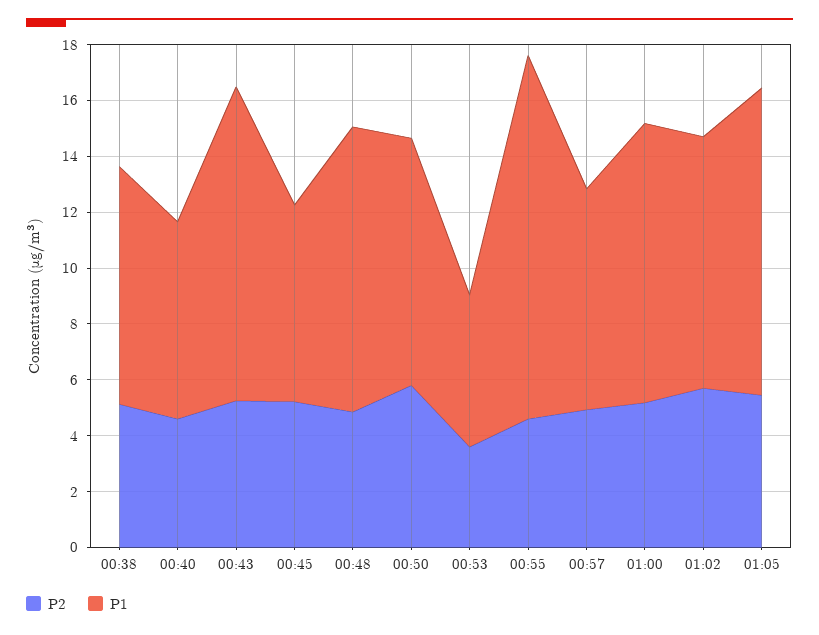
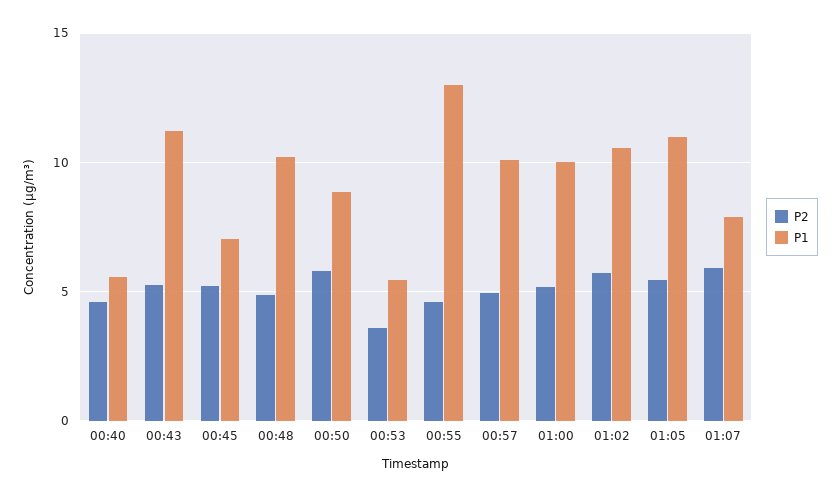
P2, 00:38: 5 -> none
P1, 00:38: 8.5 -> none
P1, 00:40: 7 -> 5.5
P1, 00:57: 8 -> 10
P1, 01:02: 9 -> 10.5
P2, 01:07: none -> 6
P1, 01:07: none -> 8

